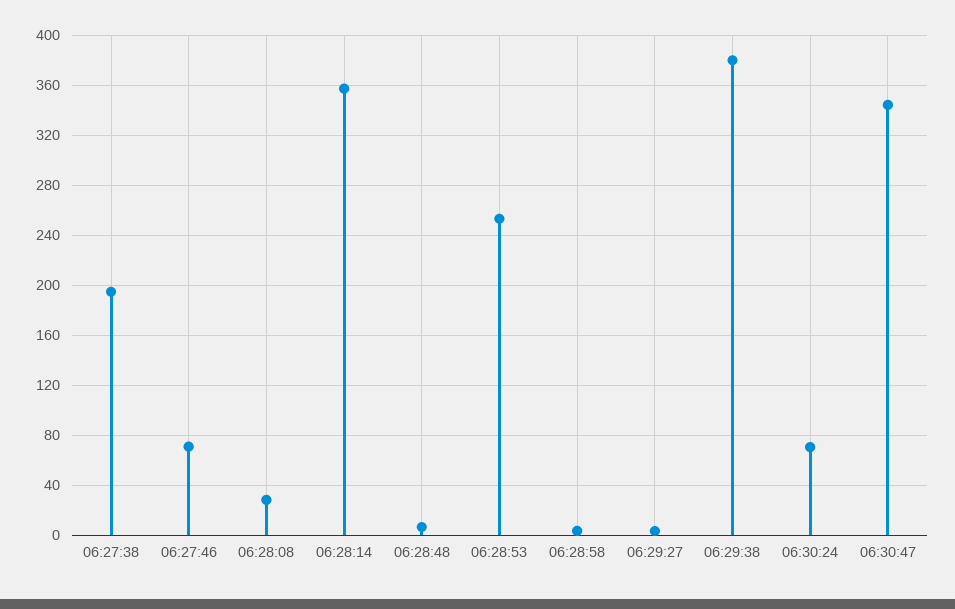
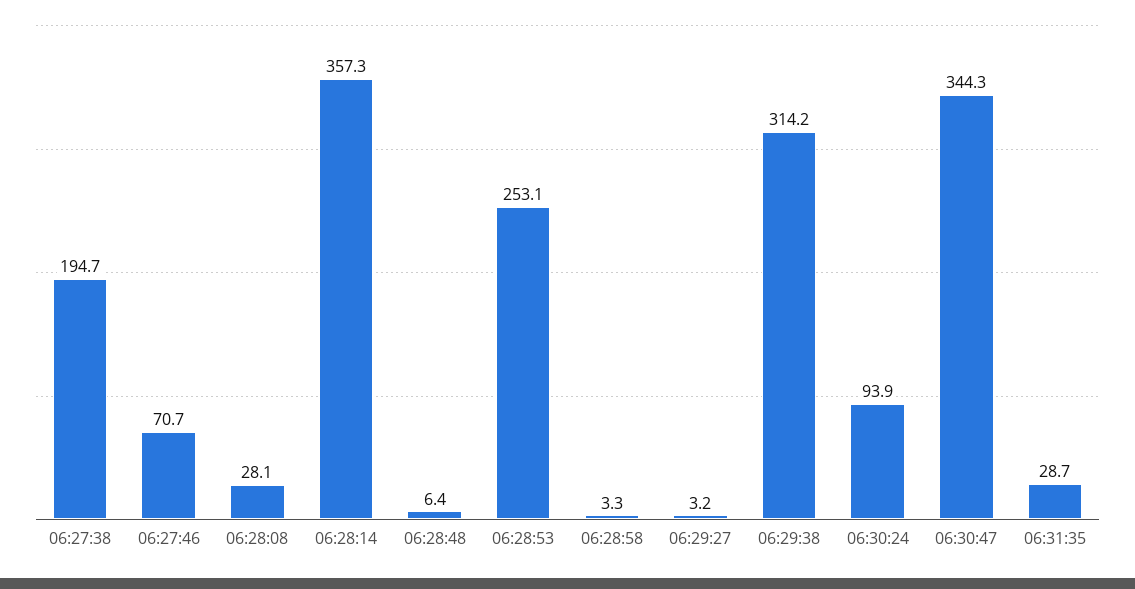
06:29:38: 380 -> 314.2
06:30:24: 70 -> 93.9
06:31:35: none -> 28.7

